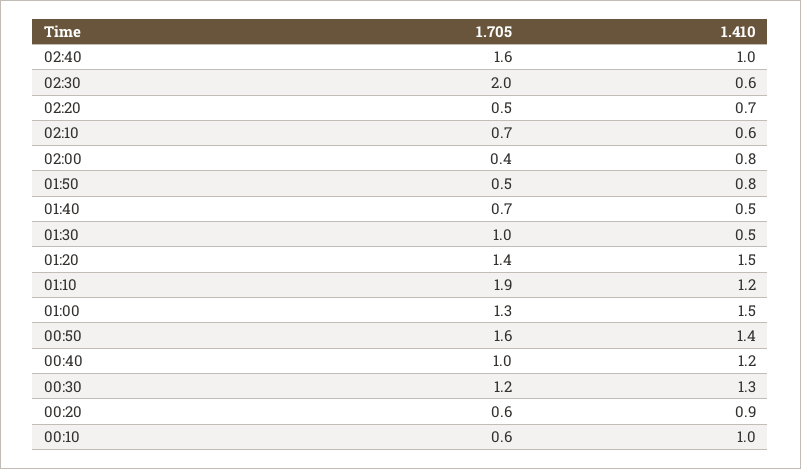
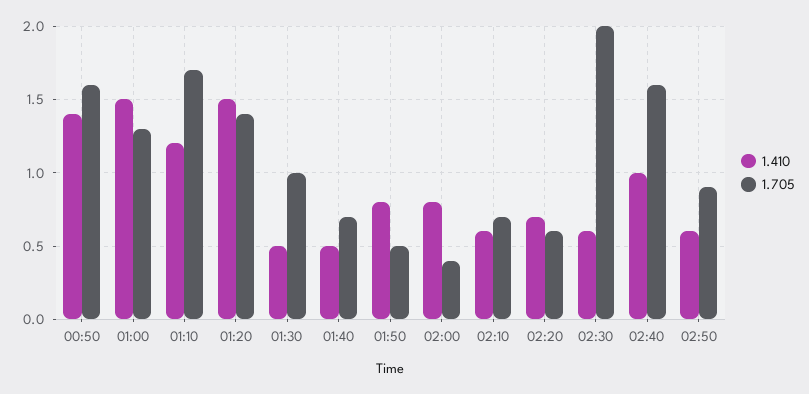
1.705, 02:20: 0.5 -> 0.6
1.705, 01:10: 1.9 -> 1.7
1.705, 00:40: 1 -> none
1.410, 00:40: 1.2 -> none
1.705, 00:30: 1.2 -> none
1.410, 00:30: 1.3 -> none
1.705, 00:20: 0.6 -> none
1.410, 00:20: 0.9 -> none
1.705, 00:10: 0.6 -> none
1.410, 00:10: 1 -> none
1.410, 02:50: none -> 0.6
1.705, 02:50: none -> 0.9

